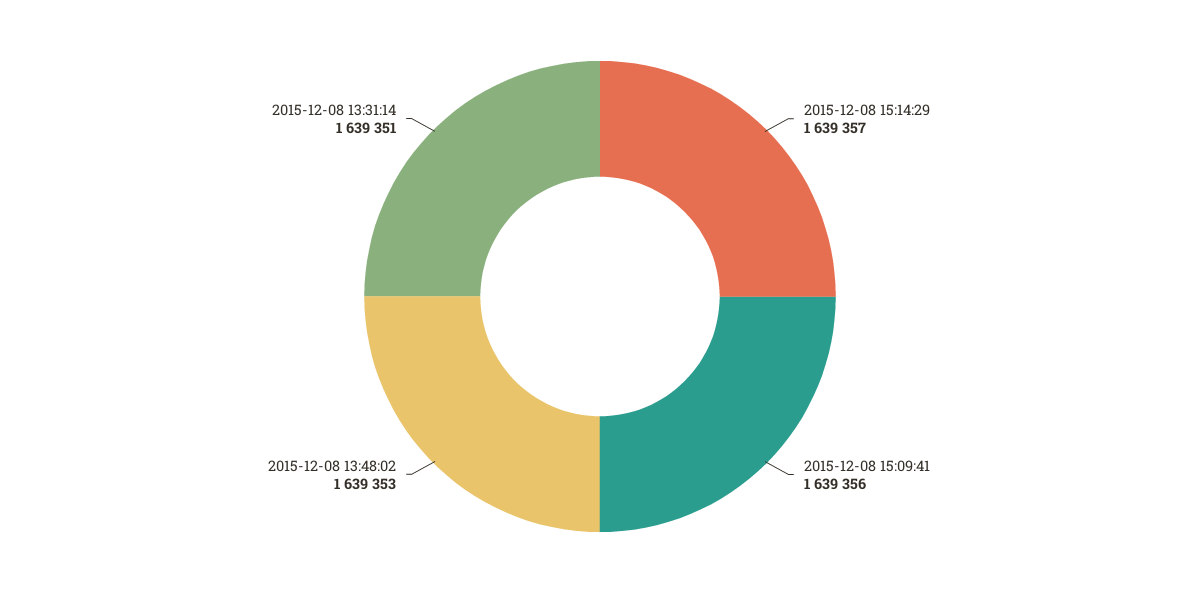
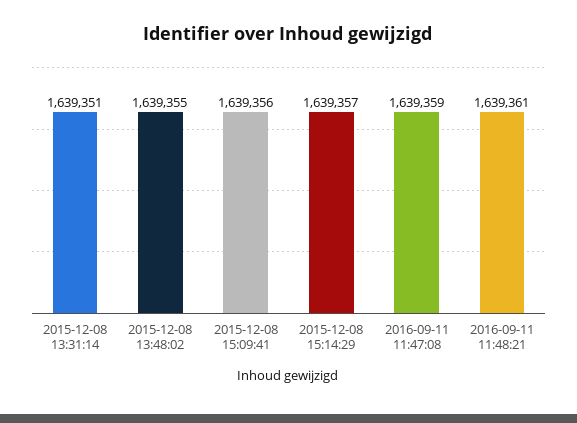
2015-12-08 13:48:02: 1639353 -> 1639355
2016-09-11 11:47:08: none -> 1639359
2016-09-11 11:48:21: none -> 1639361

